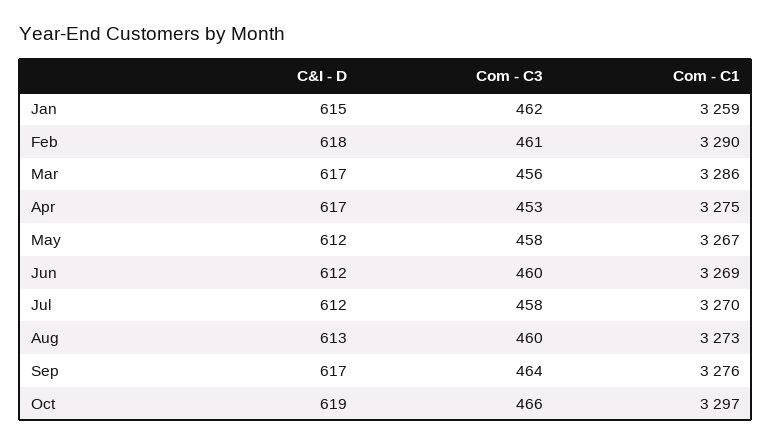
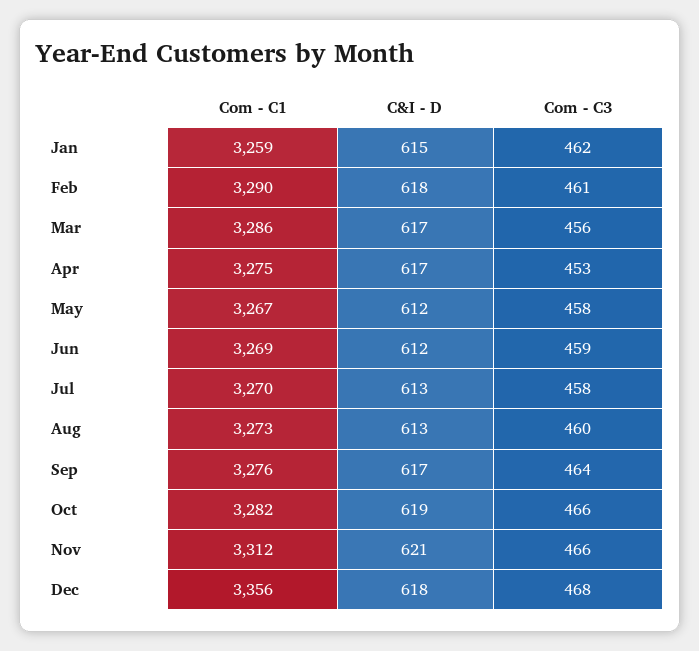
Com - C3, Jun: 460 -> 459
C&I - D, Jul: 612 -> 613
Com - C1, Oct: 3297 -> 3282
Com - C1, Nov: none -> 3312
C&I - D, Nov: none -> 621
Com - C3, Nov: none -> 466
Com - C1, Dec: none -> 3356
C&I - D, Dec: none -> 618
Com - C3, Dec: none -> 468

